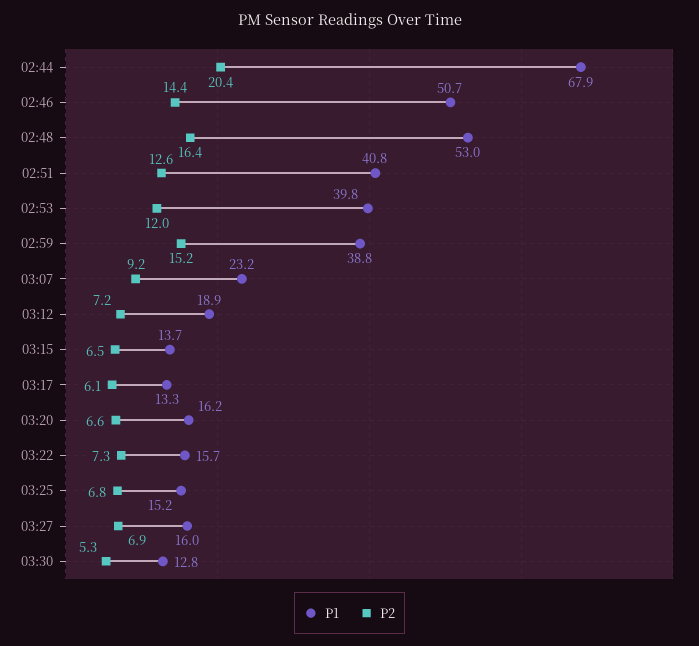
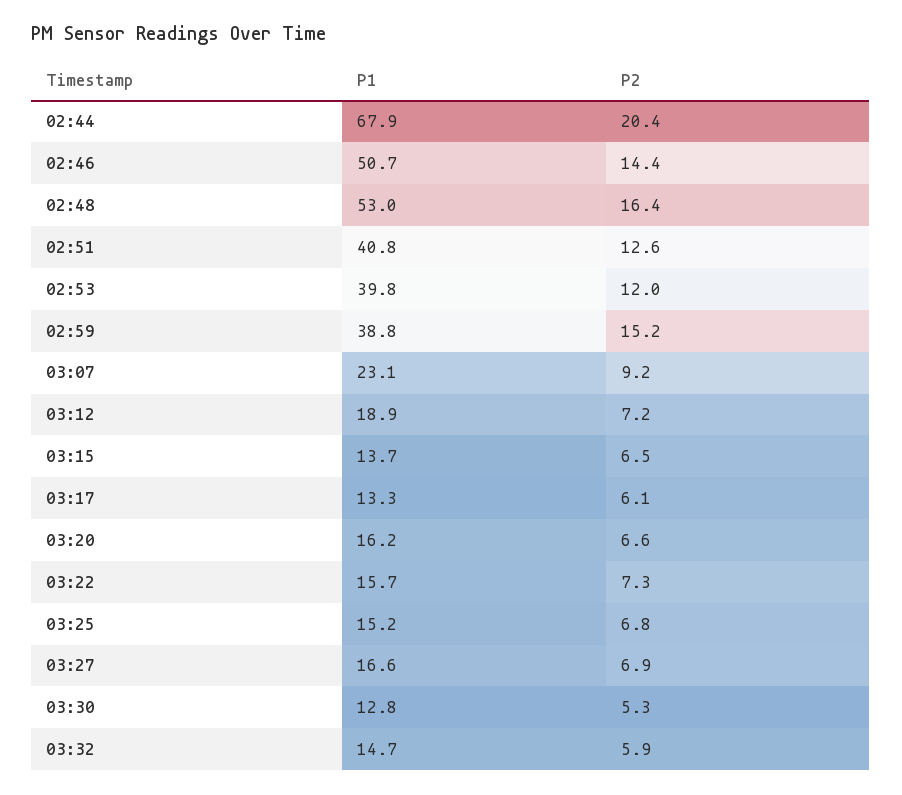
P1, 03:07: 23.2 -> 23.1
P1, 03:27: 16 -> 16.6
P1, 03:32: none -> 14.7
P2, 03:32: none -> 5.9

